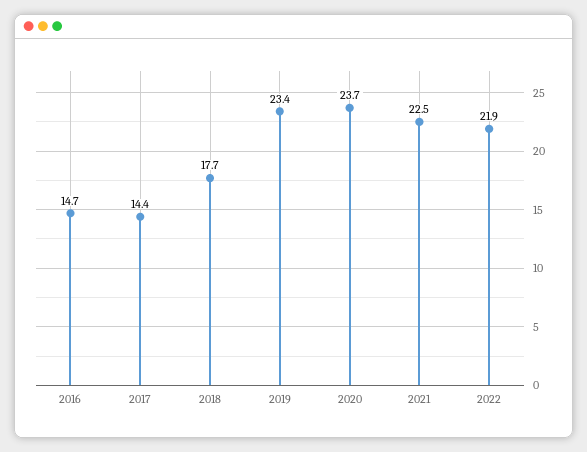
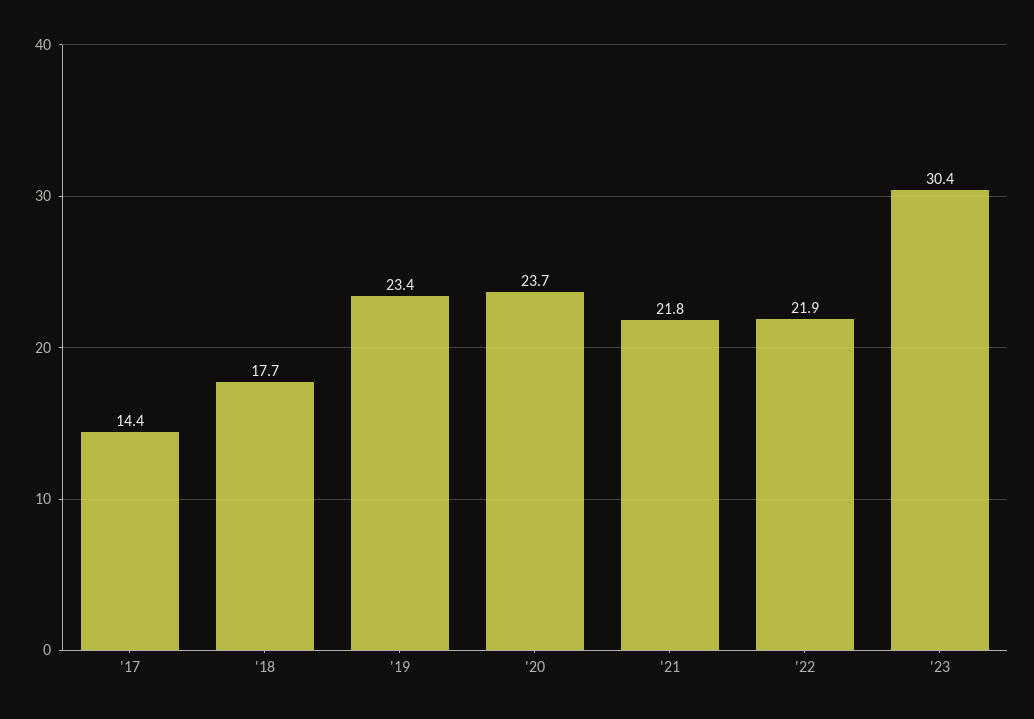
2016: 14.7 -> none
2021: 22.5 -> 21.8
'23: none -> 30.4

